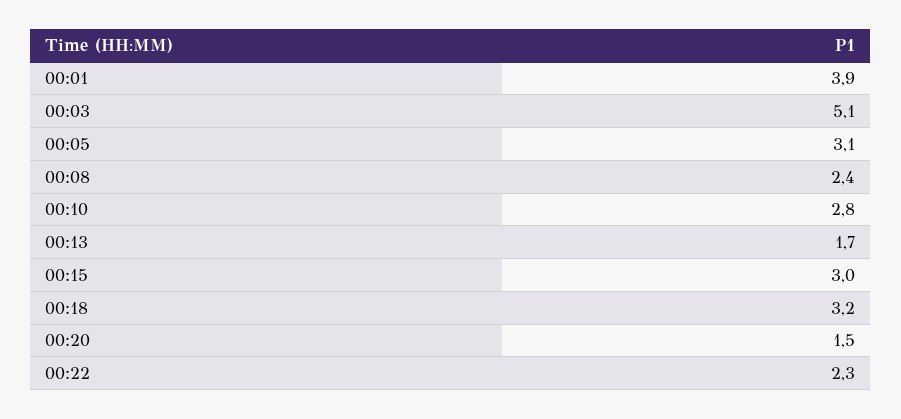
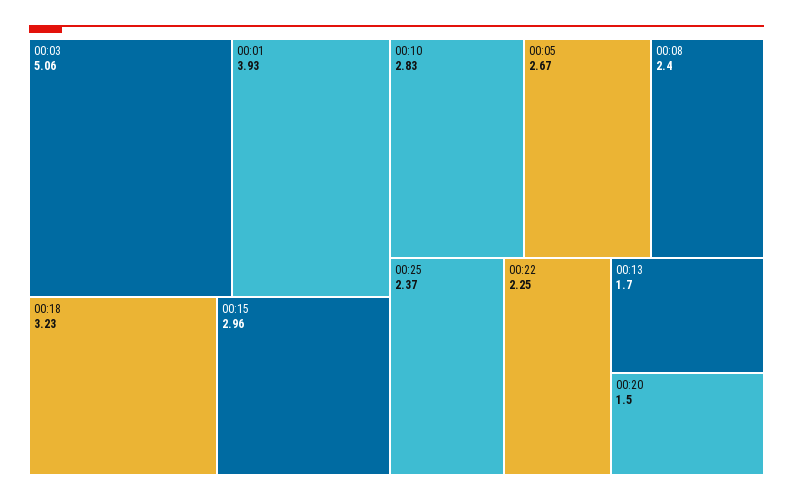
00:05: 3.1 -> 2.67
00:25: none -> 2.37

